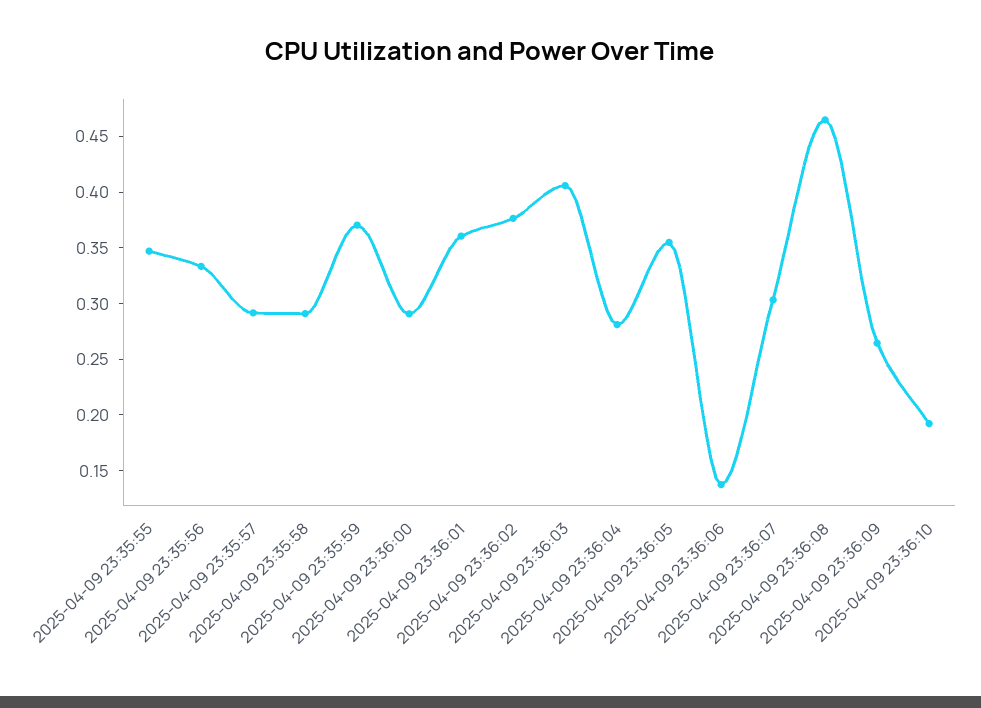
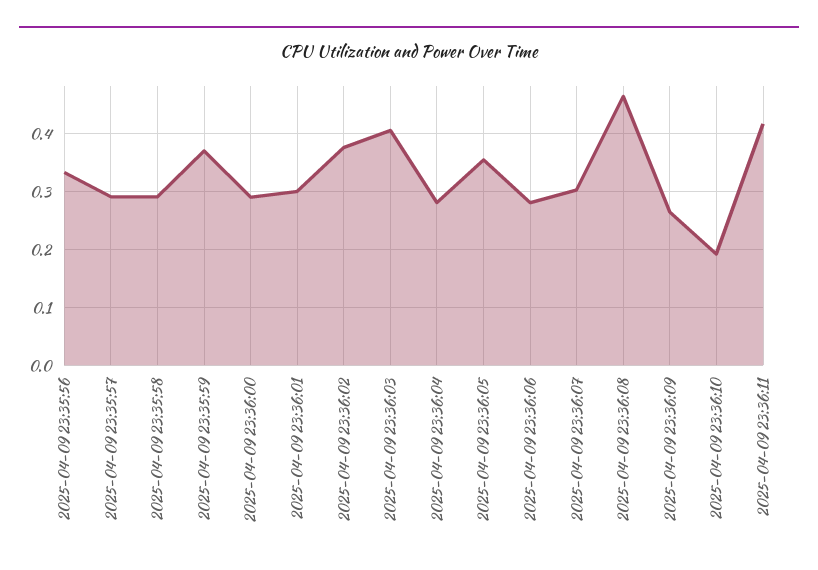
2025-04-09 23:35:55: 0.35 -> none
2025-04-09 23:36:01: 0.36 -> 0.3
2025-04-09 23:36:06: 0.14 -> 0.28
2025-04-09 23:36:11: none -> 0.42

